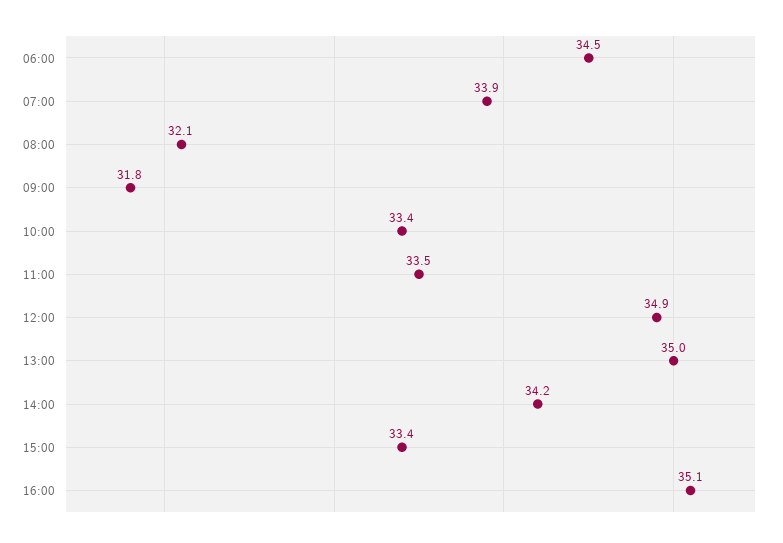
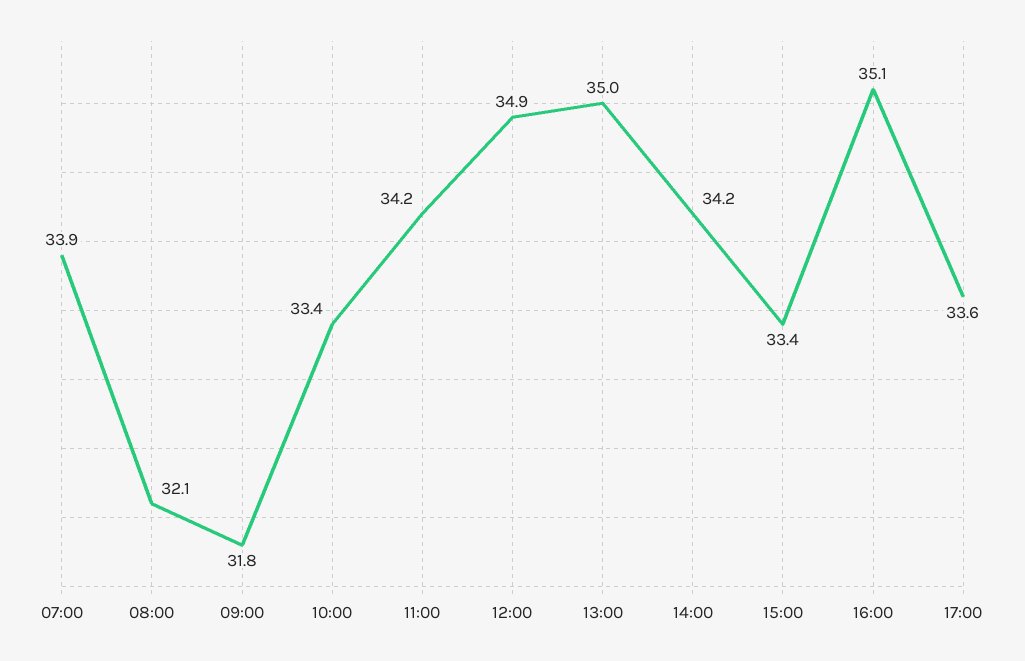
06:00: 34.5 -> none
11:00: 33.5 -> 34.2
17:00: none -> 33.6

